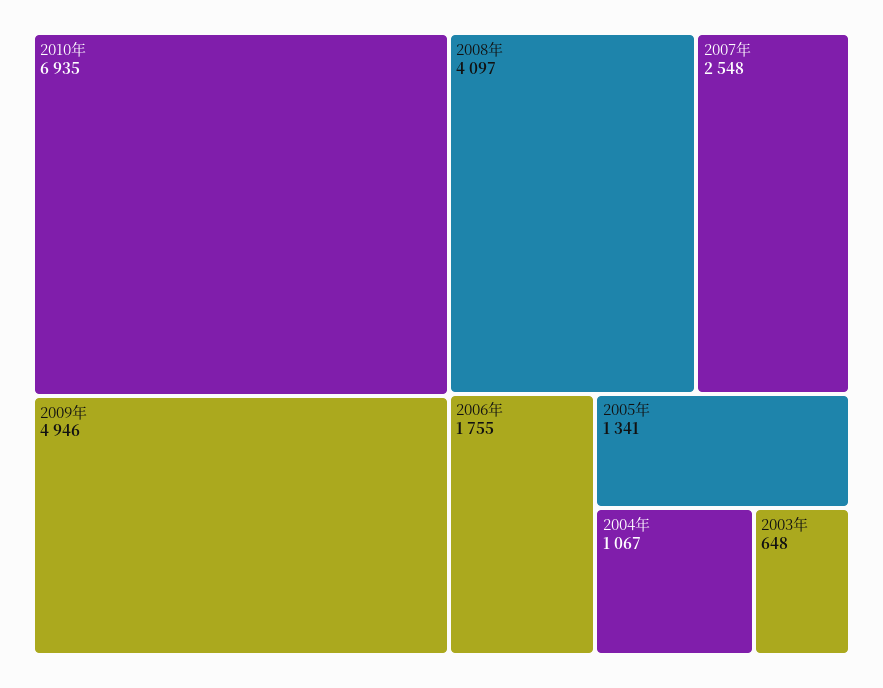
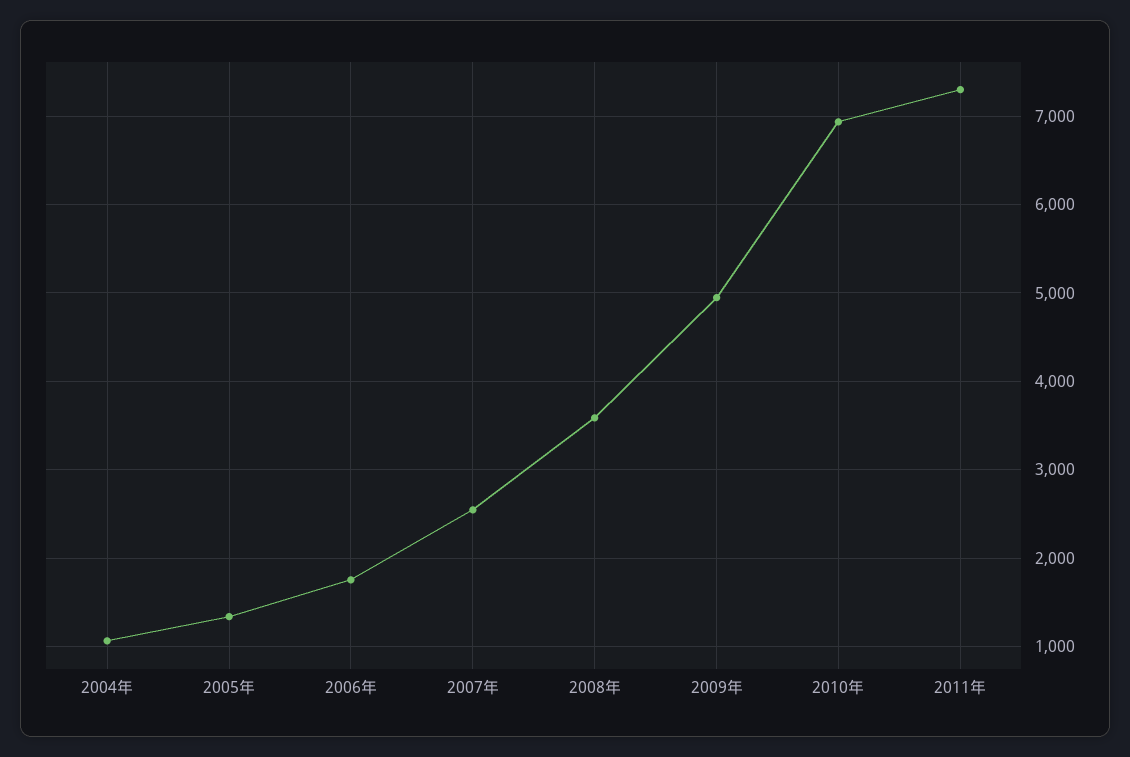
2008年: 4097 -> 3600
2003年: 648 -> none
2011年: none -> 7300

